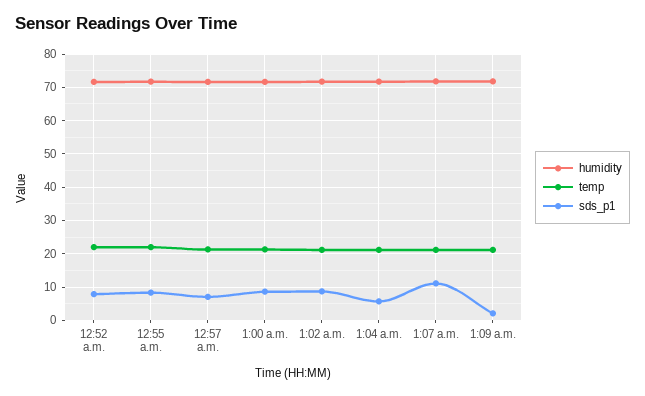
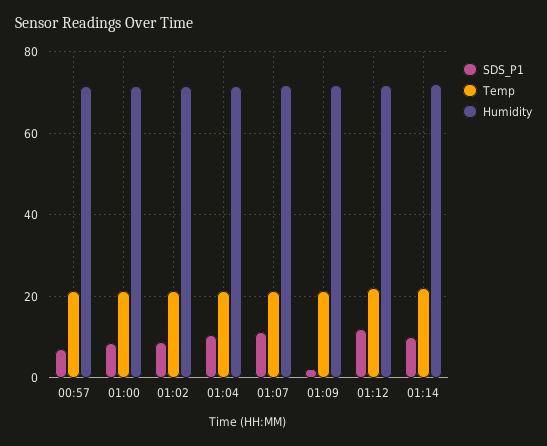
humidity, 12:52 a.m.: 72 -> none
temp, 12:52 a.m.: 22 -> none
sds_p1, 12:52 a.m.: 8 -> none
humidity, 12:55 a.m.: 72 -> none
temp, 12:55 a.m.: 22 -> none
sds_p1, 12:55 a.m.: 8 -> none
sds_p1, 1:04 a.m.: 6 -> 10
sds_p1, 01:12: none -> 12
temp, 01:12: none -> 22
humidity, 01:12: none -> 72
sds_p1, 01:14: none -> 10
temp, 01:14: none -> 22
humidity, 01:14: none -> 72

